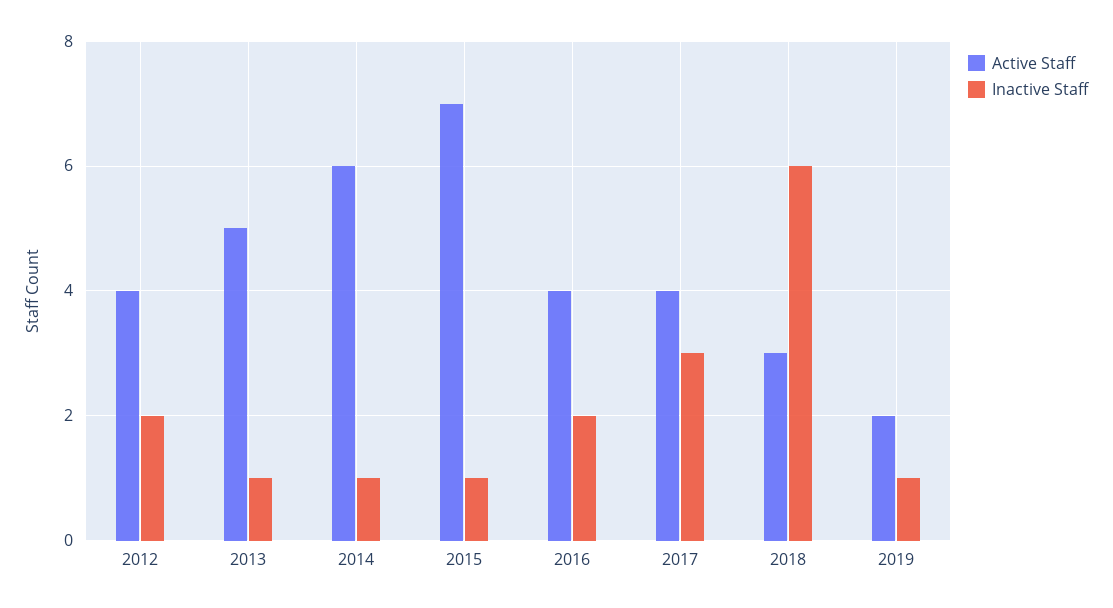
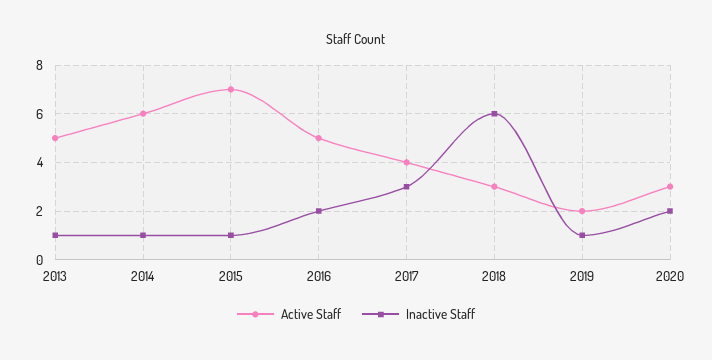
Active Staff, 2012: 4 -> none
Inactive Staff, 2012: 2 -> none
Active Staff, 2016: 4 -> 5
Active Staff, 2020: none -> 3
Inactive Staff, 2020: none -> 2

